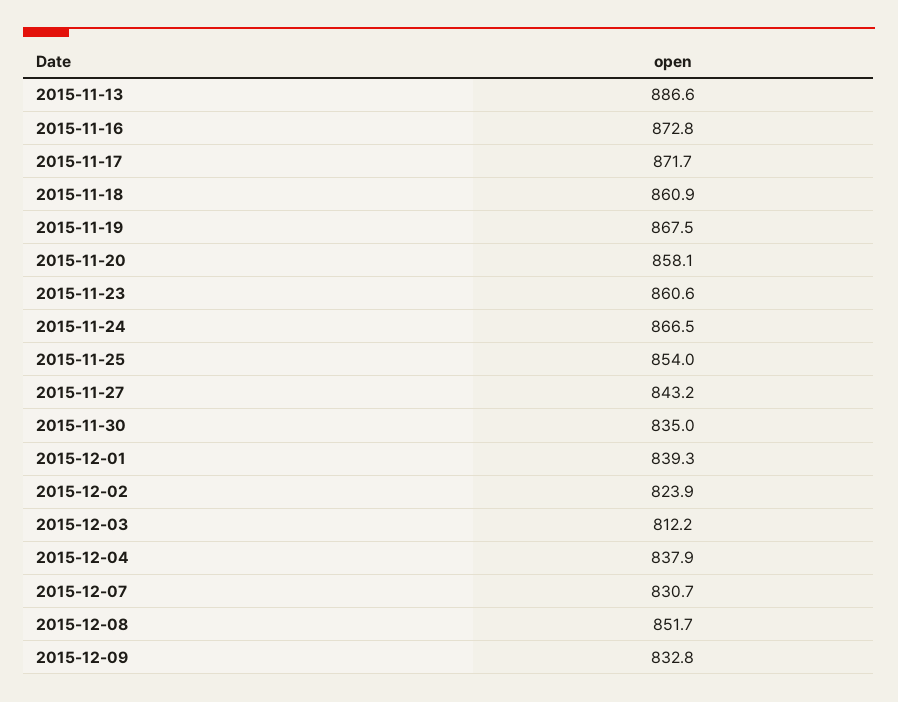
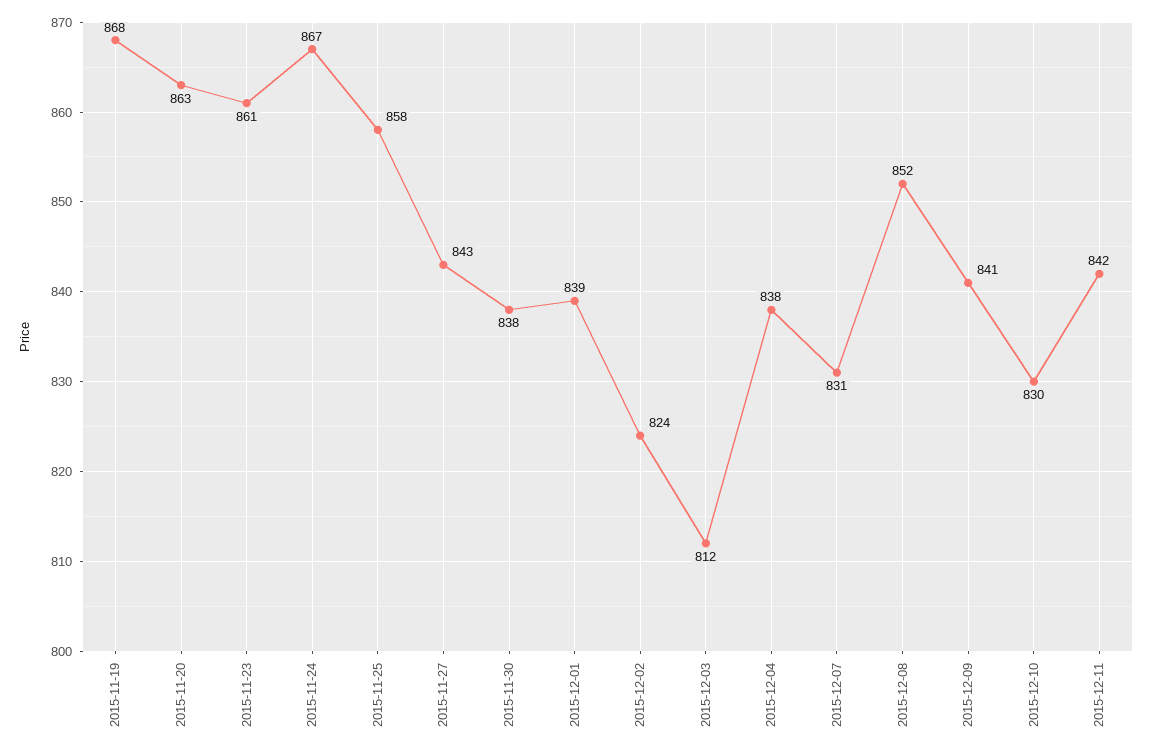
2015-11-13: 886.6 -> none
2015-11-16: 872.8 -> none
2015-11-17: 871.7 -> none
2015-11-18: 860.9 -> none
2015-11-20: 858.1 -> 863
2015-11-25: 854 -> 858
2015-11-30: 835 -> 838
2015-12-09: 832.8 -> 841
2015-12-10: none -> 830
2015-12-11: none -> 842

